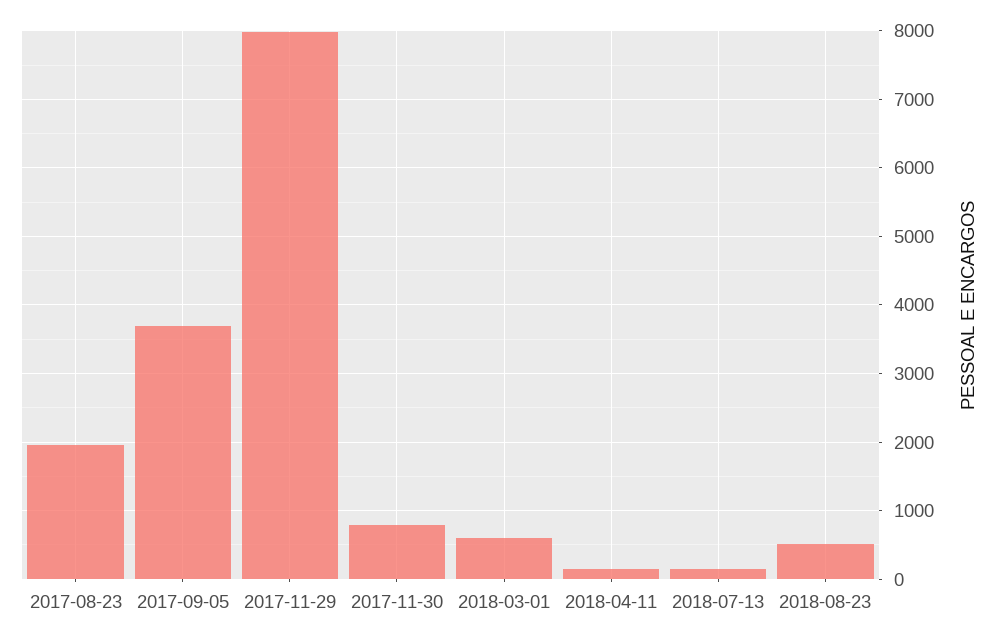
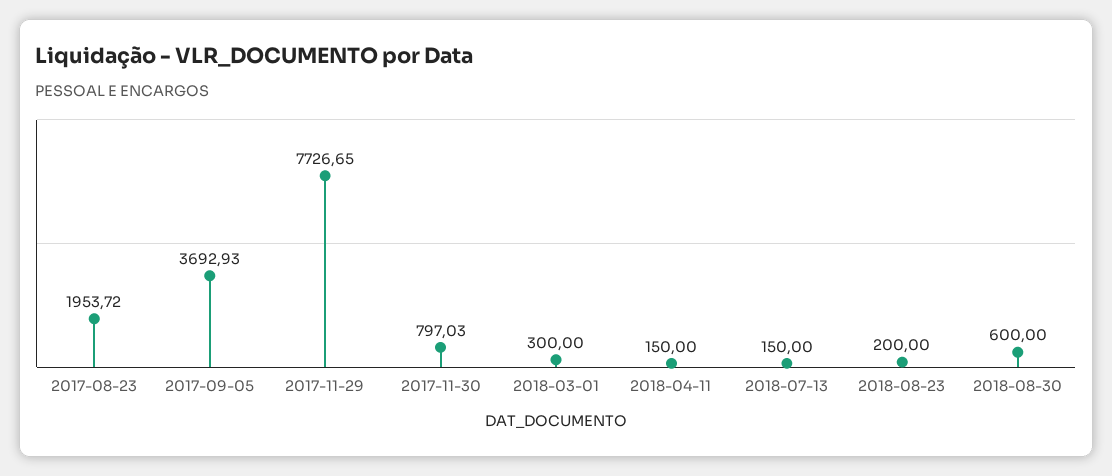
2017-11-29: 8000 -> 7726.65
2018-03-01: 600 -> 300
2018-08-23: 500 -> 200
2018-08-30: none -> 600

